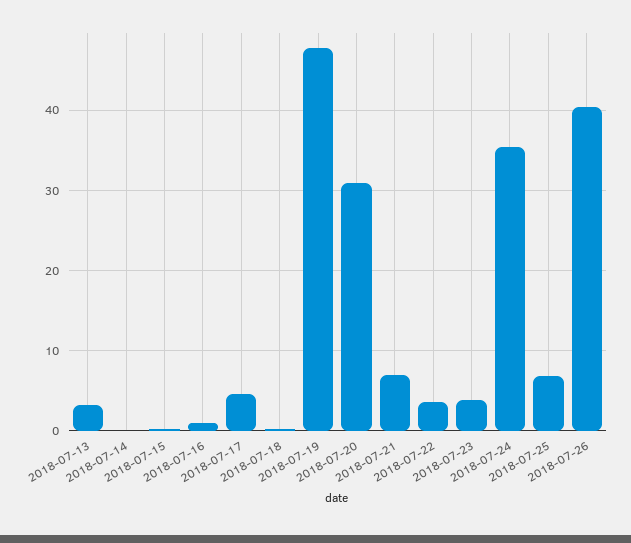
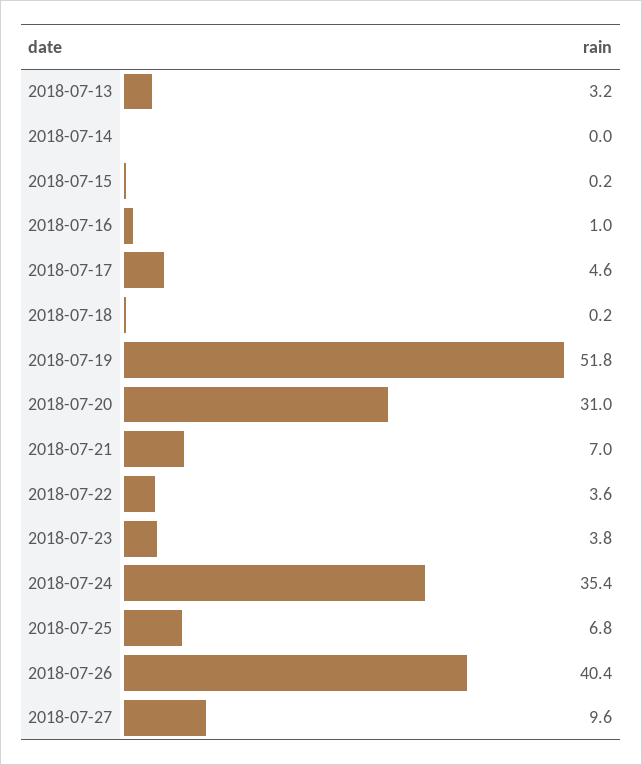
2018-07-19: 48 -> 51.8
2018-07-27: none -> 9.6

